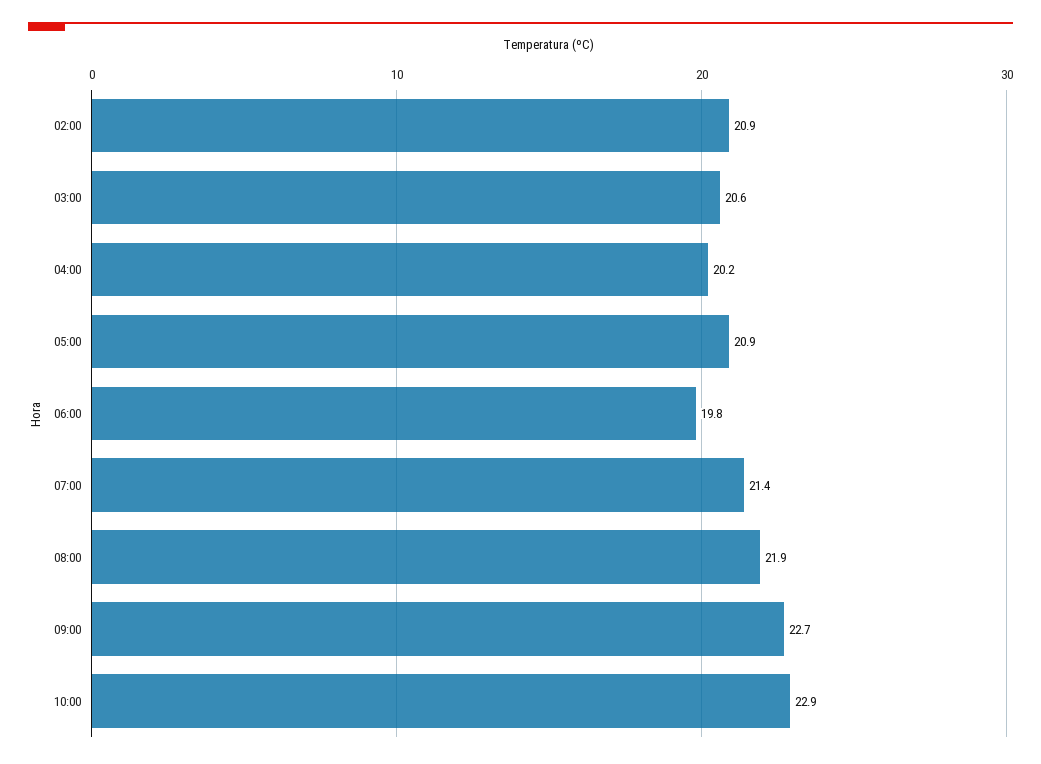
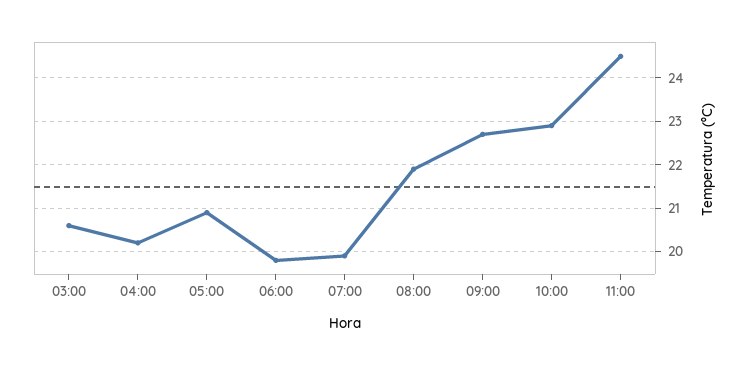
02:00: 20.9 -> none
07:00: 21.4 -> 20
11:00: none -> 24.5

